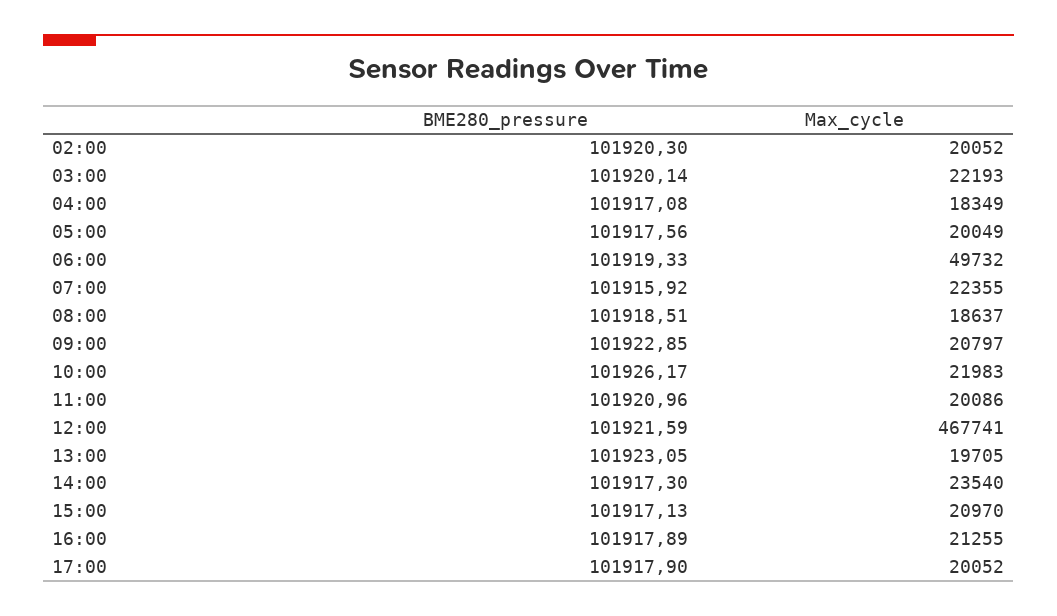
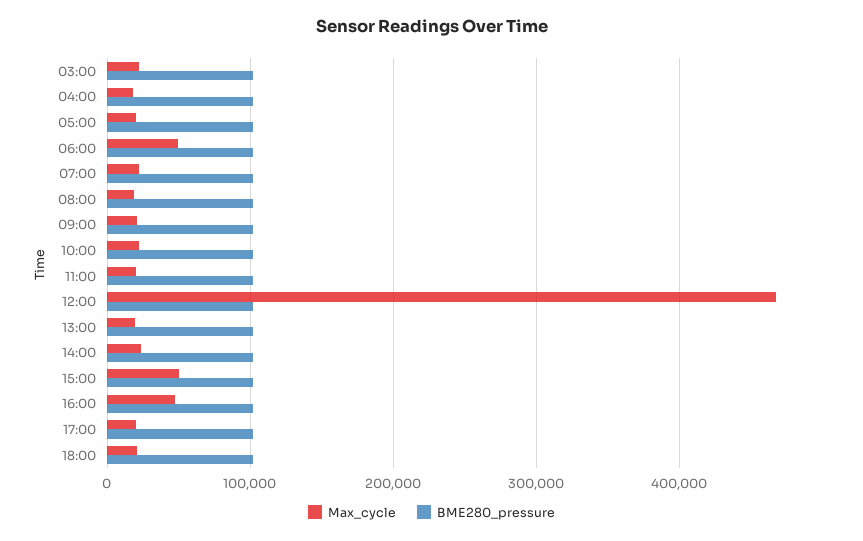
BME280_pressure, 02:00: 101920.3 -> none
Max_cycle, 02:00: 20052 -> none
Max_cycle, 15:00: 20970 -> 50000
Max_cycle, 16:00: 21255 -> 50000
Max_cycle, 18:00: none -> 20000
BME280_pressure, 18:00: none -> 100000

